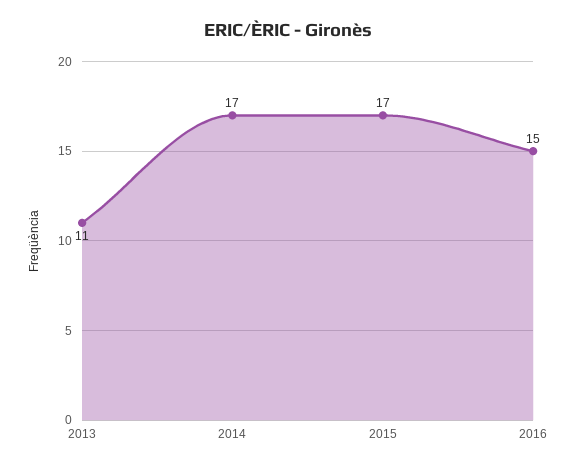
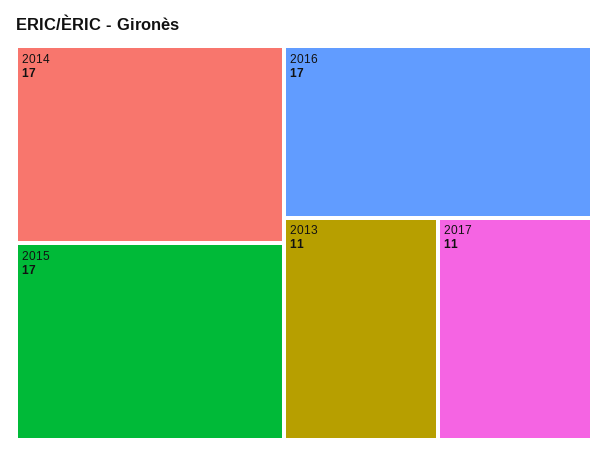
2016: 15 -> 17
2017: none -> 11

